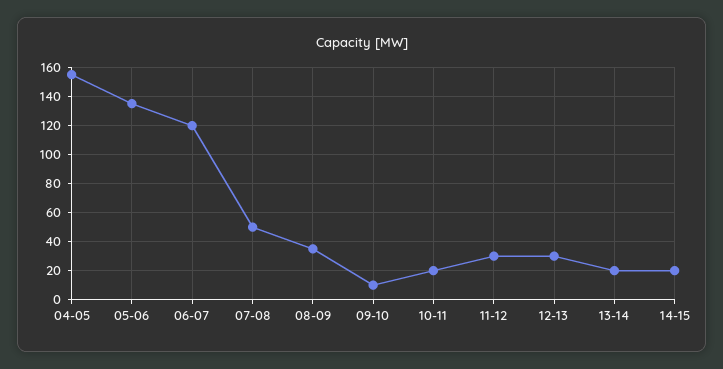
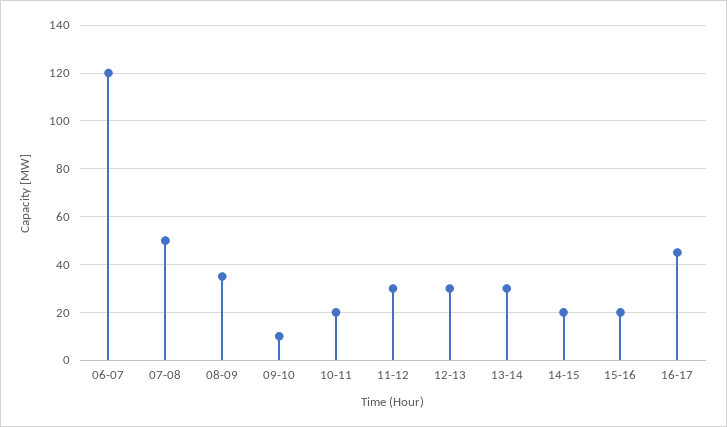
04-05: 155 -> none
05-06: 135 -> none
13-14: 20 -> 30
15-16: none -> 20
16-17: none -> 45

